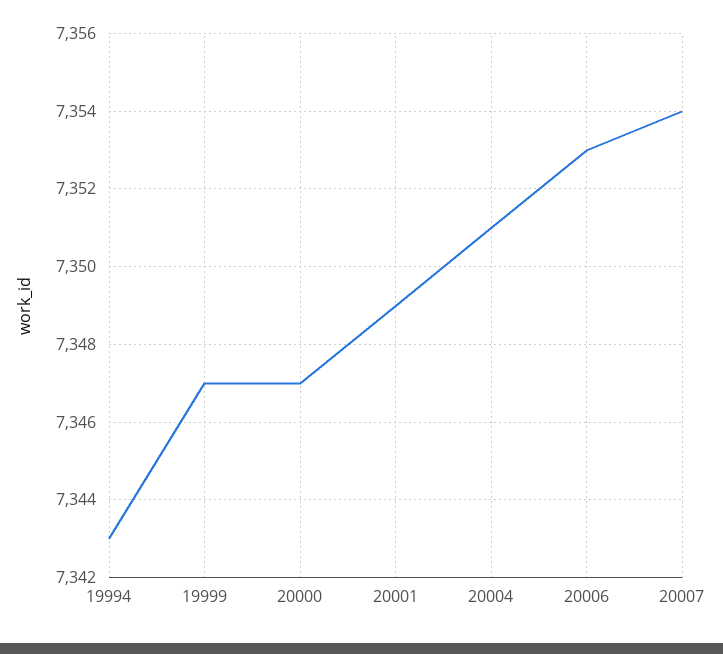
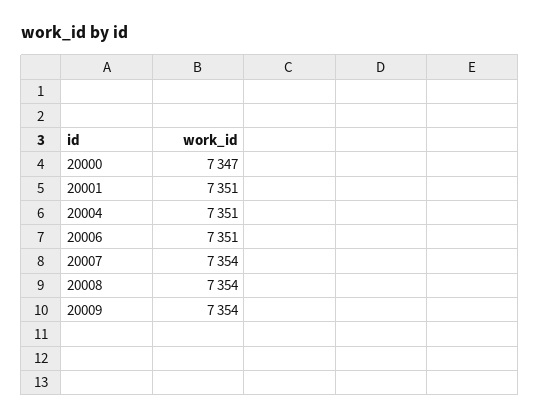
19994: 7343 -> none
19999: 7347 -> none
20001: 7349 -> 7351
20006: 7353 -> 7351
20008: none -> 7354
20009: none -> 7354

